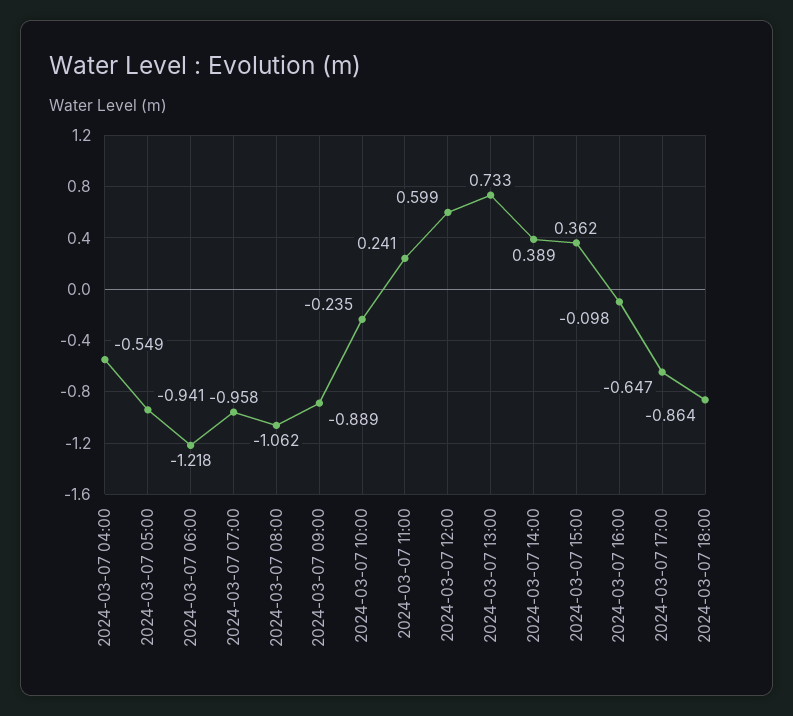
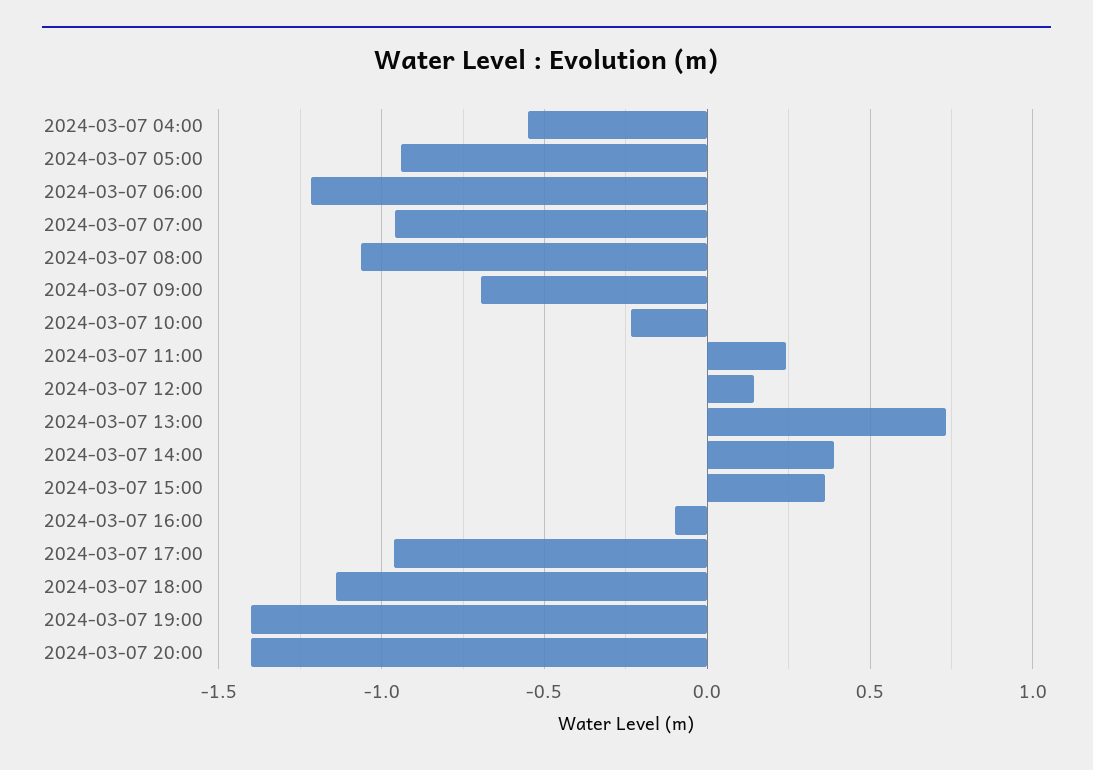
2024-03-07 09:00: -0.889 -> -0.7
2024-03-07 12:00: 0.599 -> 0.15
2024-03-07 17:00: -0.647 -> -0.95
2024-03-07 18:00: -0.864 -> -1.15
2024-03-07 19:00: none -> -1.4
2024-03-07 20:00: none -> -1.4

